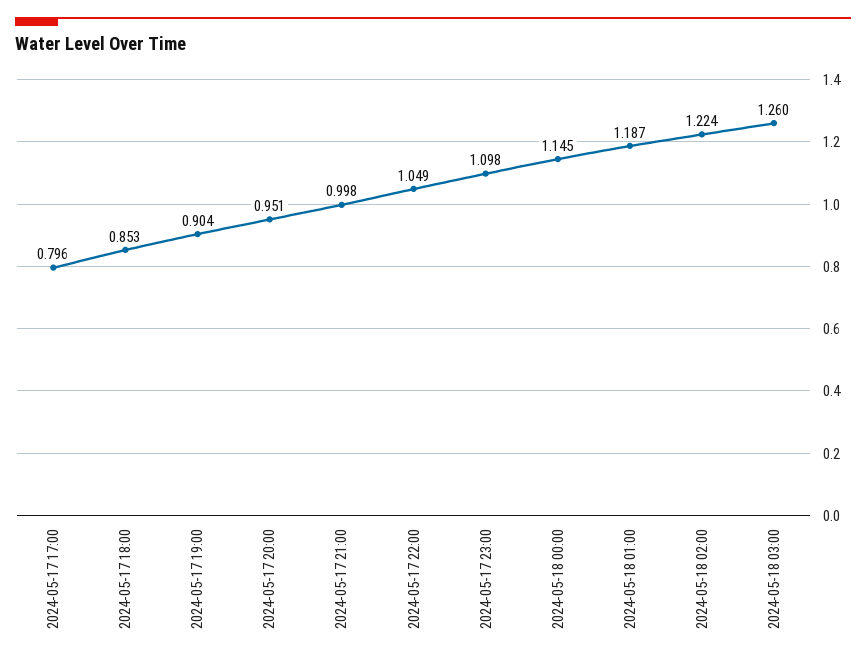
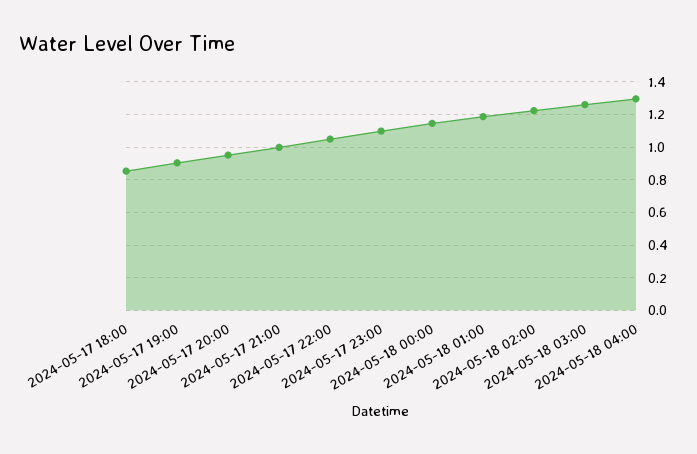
2024-05-17 17:00: 0.796 -> none
2024-05-18 04:00: none -> 1.3

